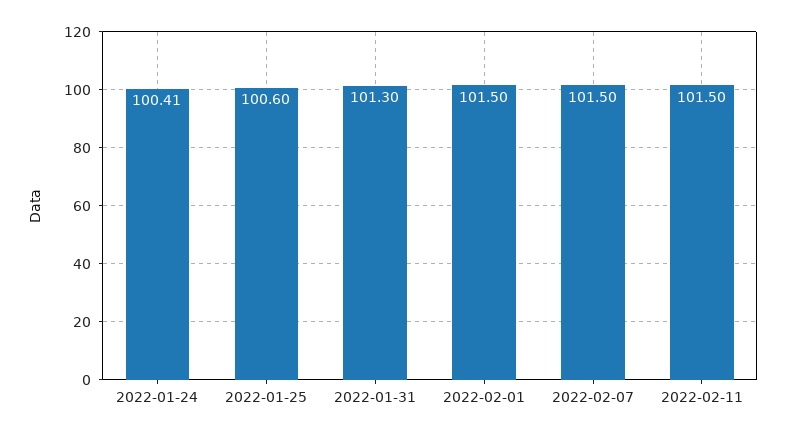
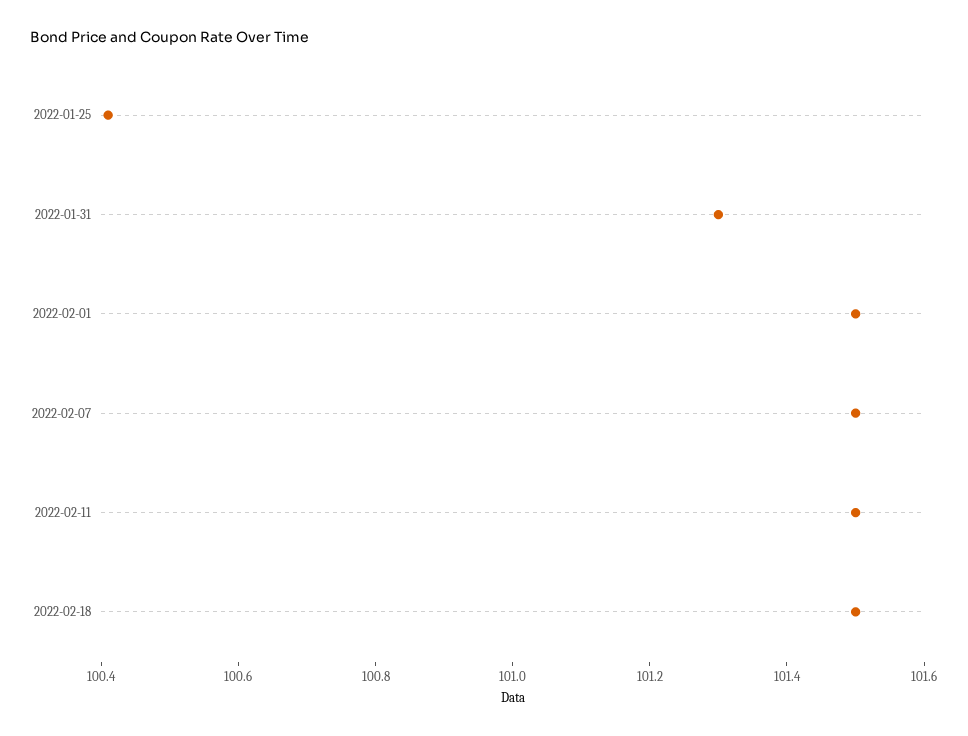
2022-01-24: 100.41 -> none
2022-01-25: 100.6 -> 100.4
2022-02-18: none -> 101.5

